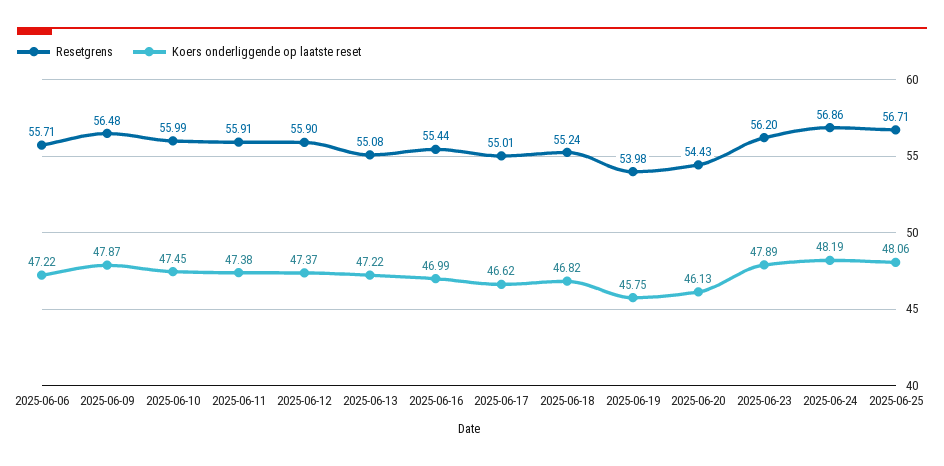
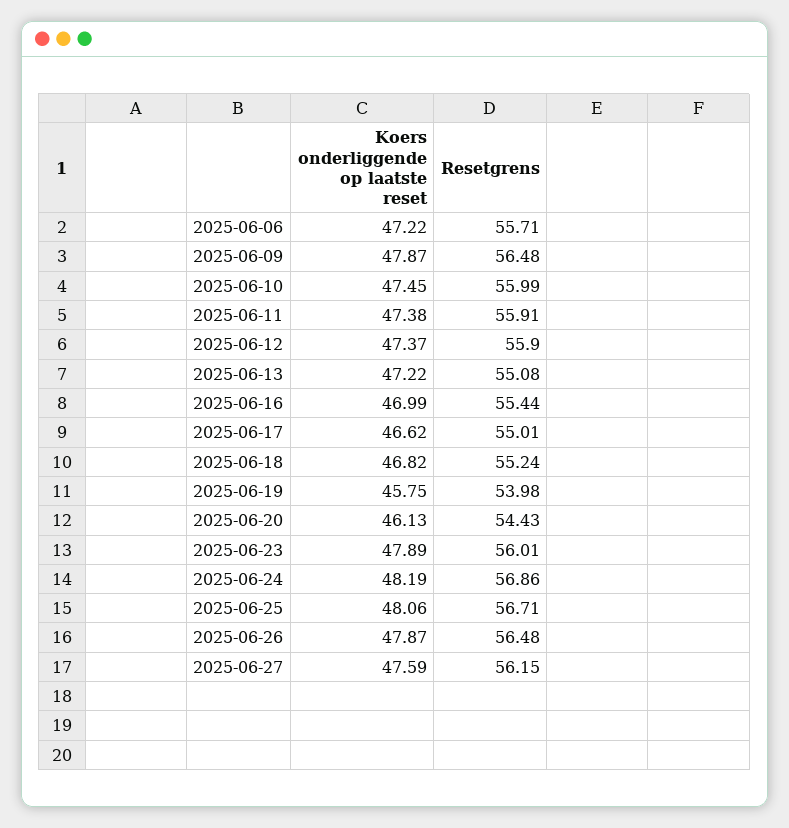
Resetgrens, 2025-06-23: 56.2 -> 56.01
Koers onderliggende op laatste reset, 2025-06-26: none -> 47.87
Resetgrens, 2025-06-26: none -> 56.48
Koers onderliggende op laatste reset, 2025-06-27: none -> 47.59
Resetgrens, 2025-06-27: none -> 56.15

